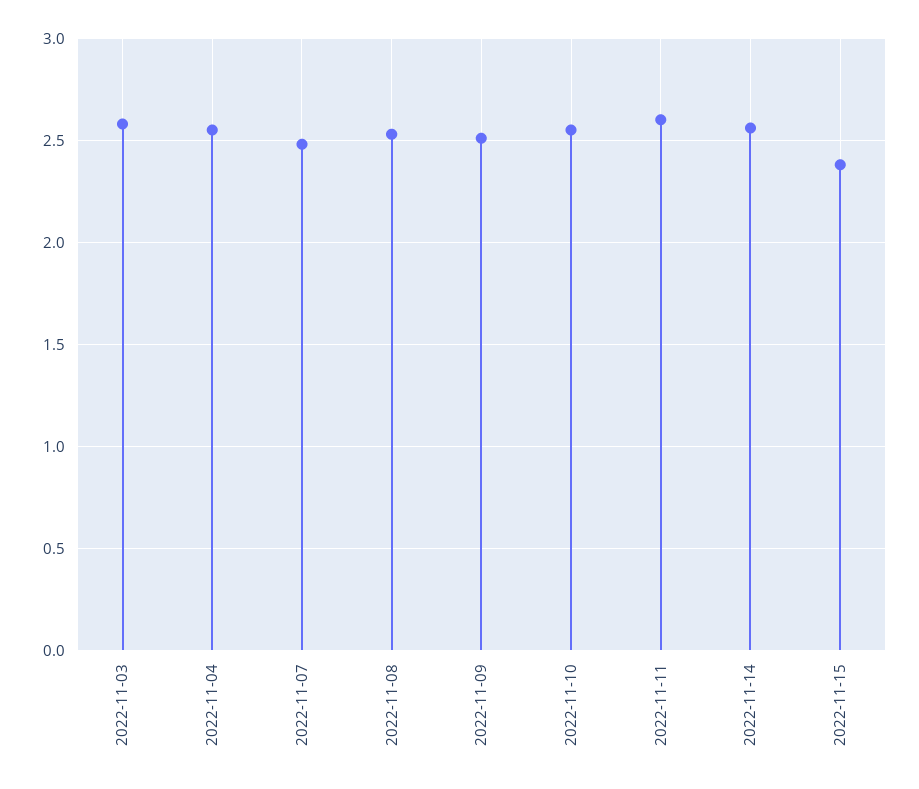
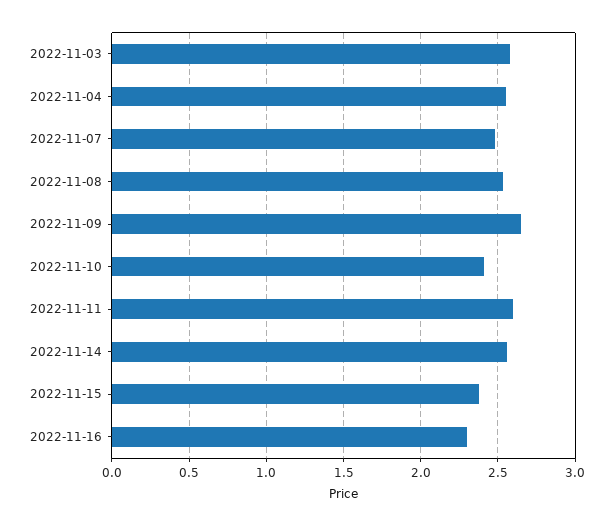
2022-11-09: 2.5 -> 2.65
2022-11-10: 2.55 -> 2.4
2022-11-16: none -> 2.3

